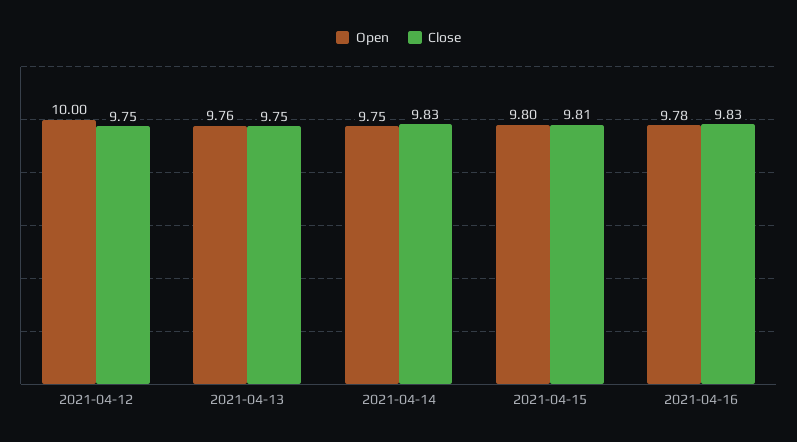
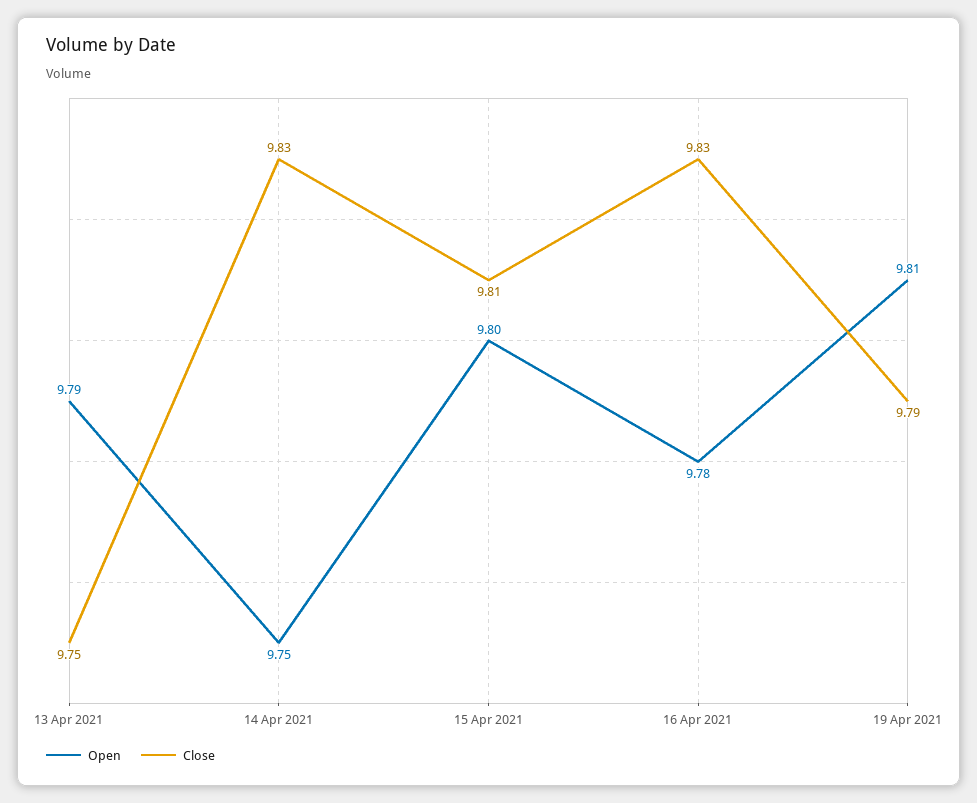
Open, 2021-04-12: 10 -> none
Close, 2021-04-12: 9.75 -> none
Open, 2021-04-13: 9.76 -> 9.79
Open, 19 Apr 2021: none -> 9.81
Close, 19 Apr 2021: none -> 9.79

